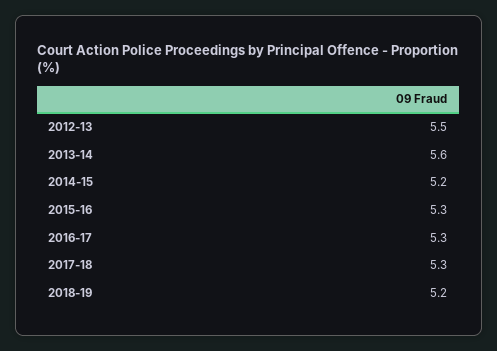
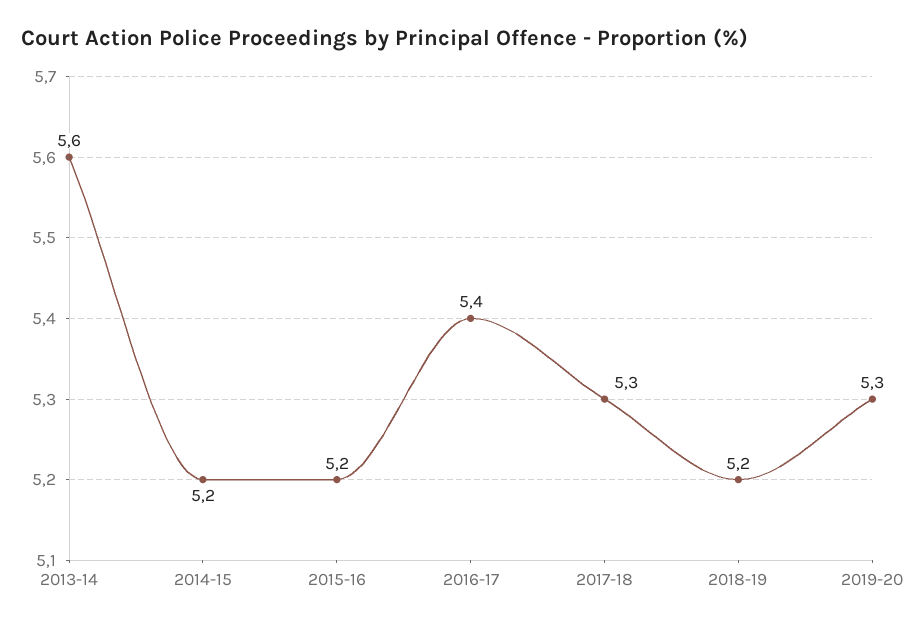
2012-13: 5.5 -> none
2015-16: 5.3 -> 5.2
2016-17: 5.3 -> 5.4
2019-20: none -> 5.3

